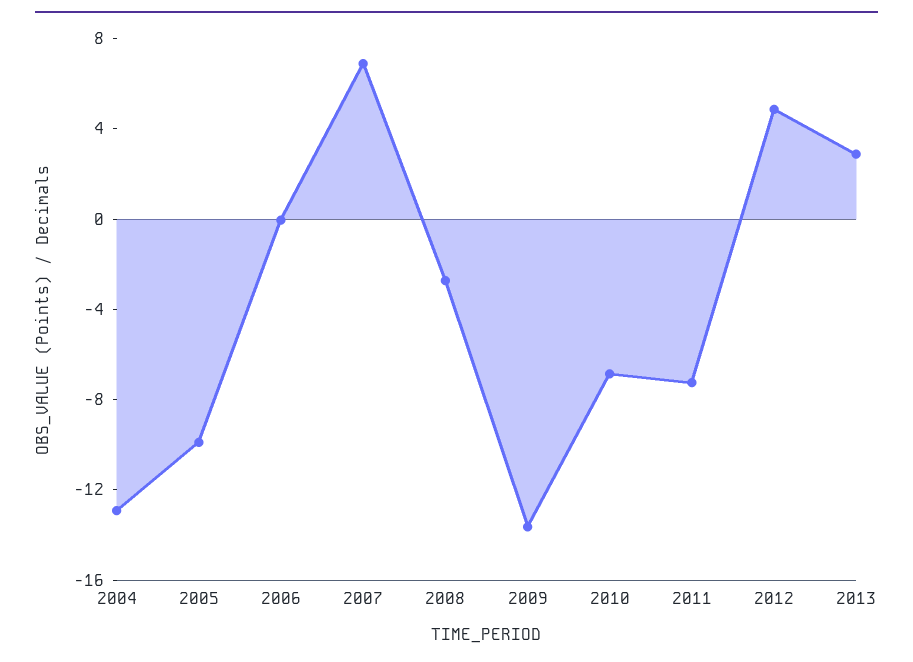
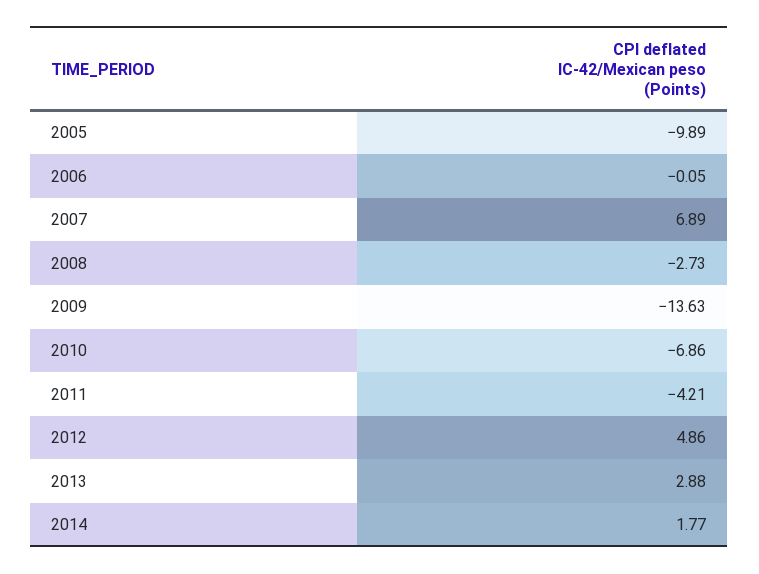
2004: -13 -> none
2011: -7 -> -4.21
2014: none -> 1.77

